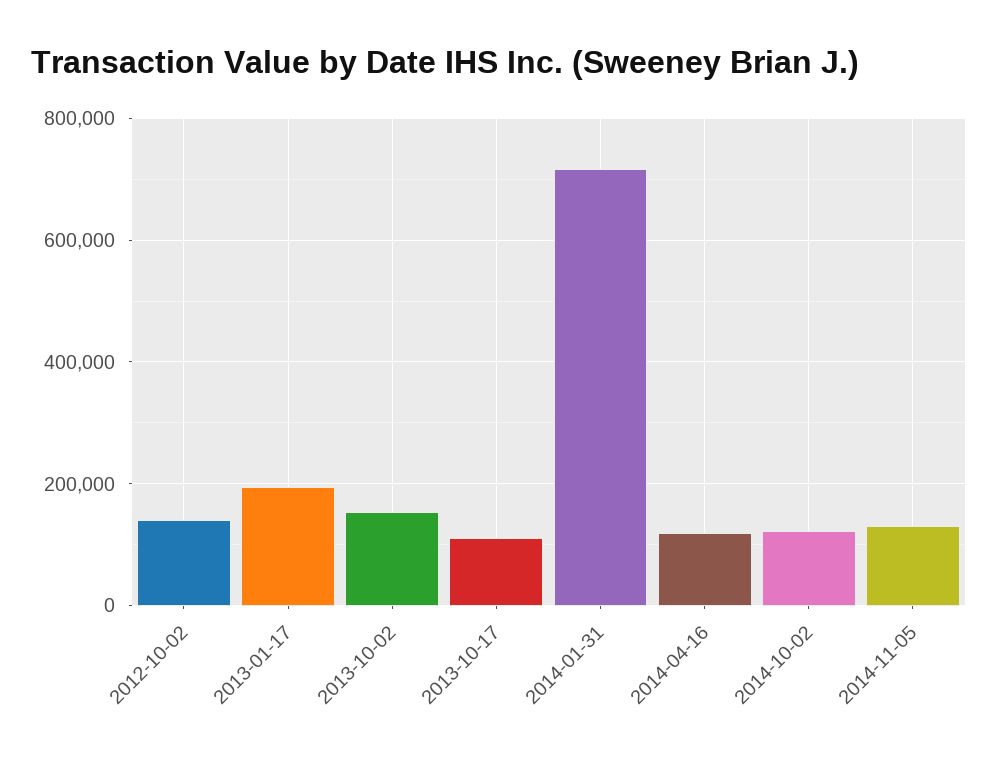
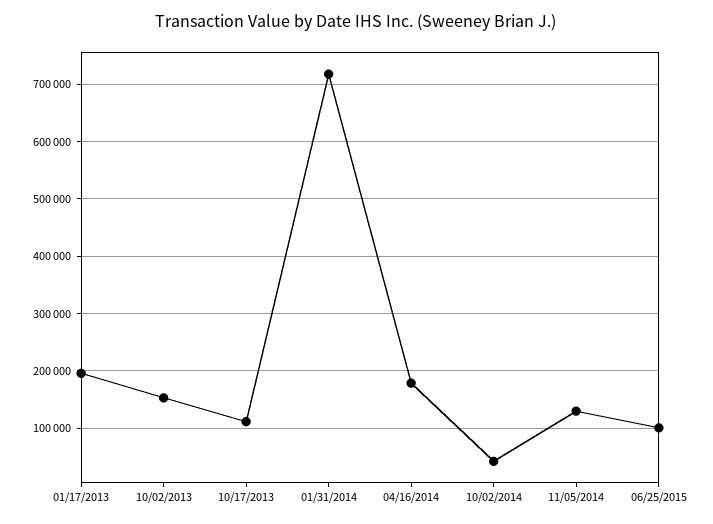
2012-10-02: 140000 -> none
2014-04-16: 120000 -> 180000
2014-10-02: 120000 -> 40000
06/25/2015: none -> 100000

